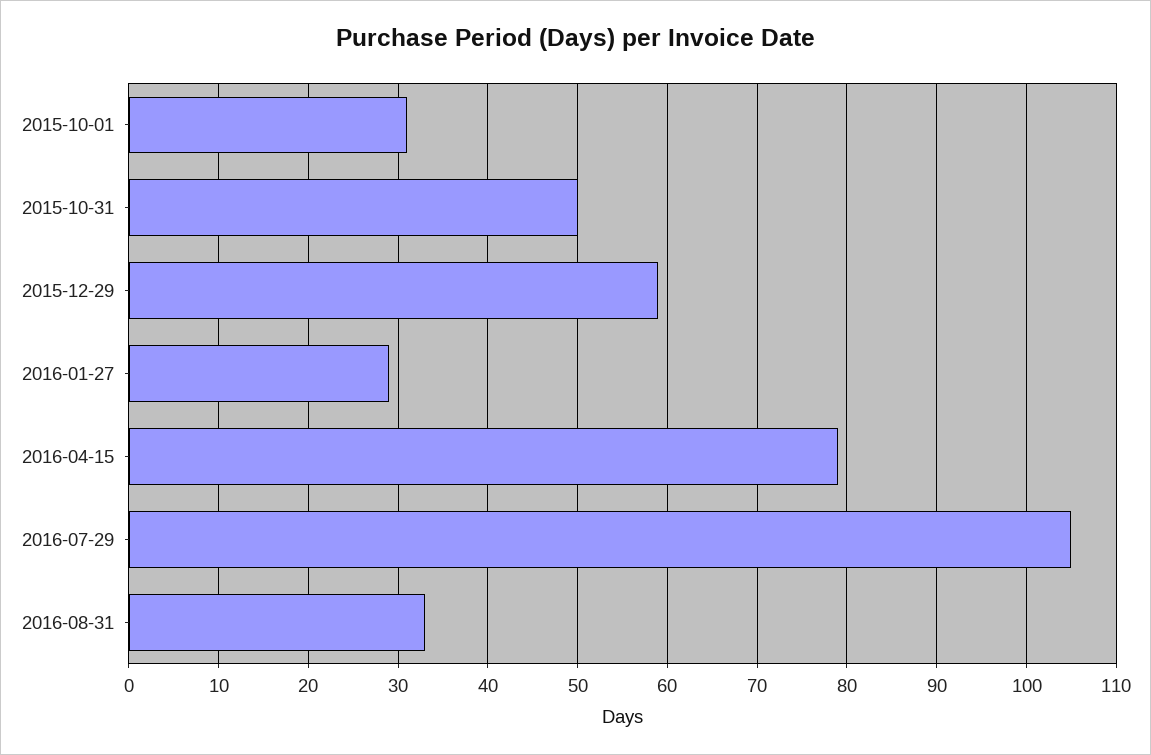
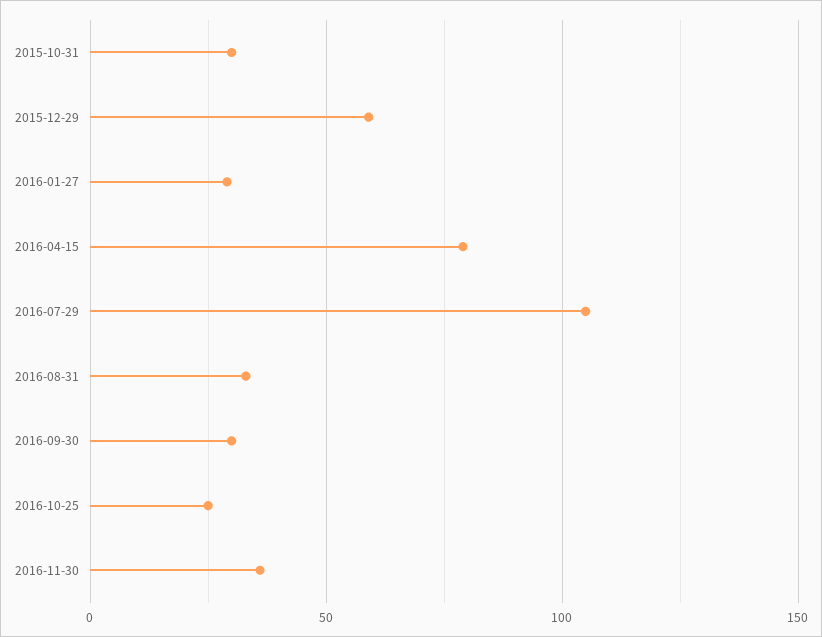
2015-10-01: 31 -> none
2015-10-31: 50 -> 30
2016-09-30: none -> 30
2016-10-25: none -> 25
2016-11-30: none -> 35

